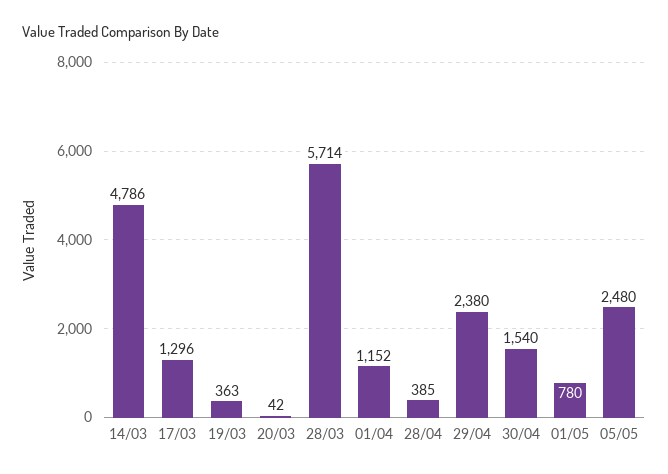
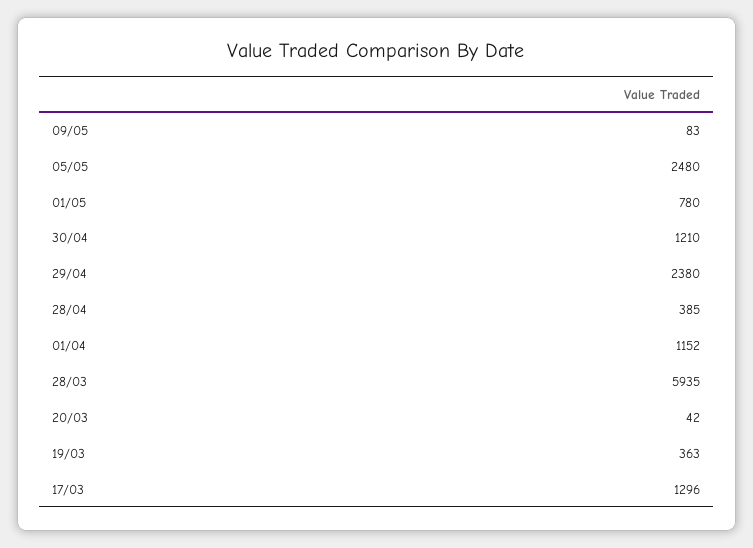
14/03: 4786 -> none
28/03: 5714 -> 5935
30/04: 1540 -> 1210
09/05: none -> 83

